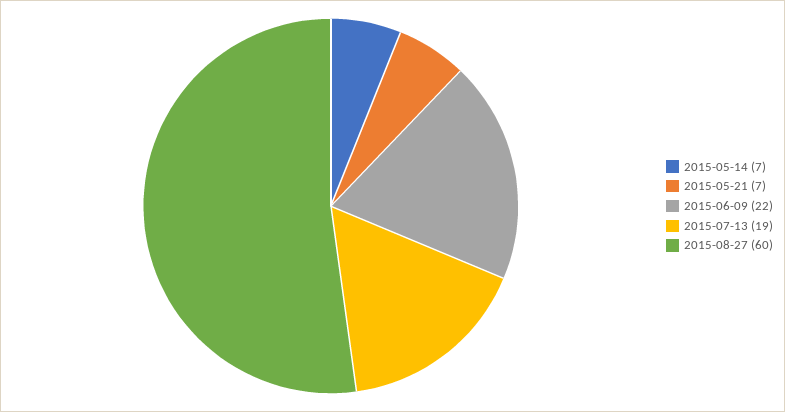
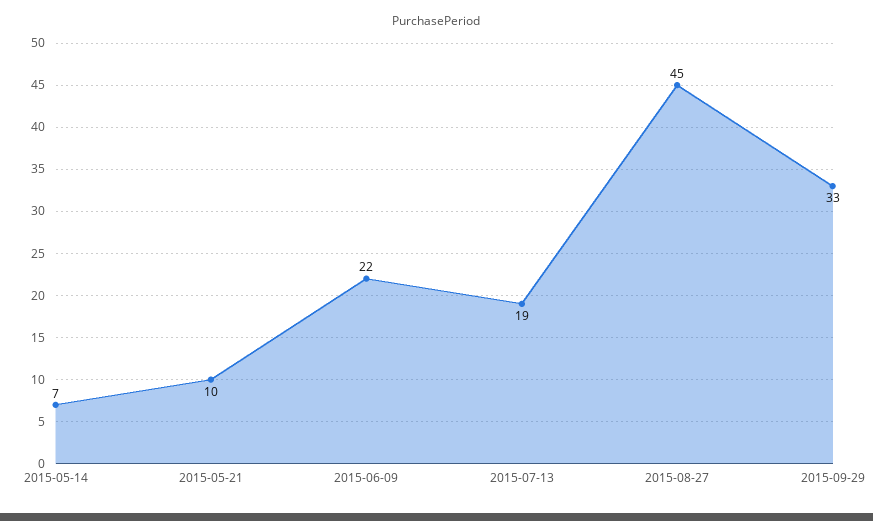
2015-05-21: 7 -> 10
2015-08-27: 60 -> 45
2015-09-29: none -> 33

